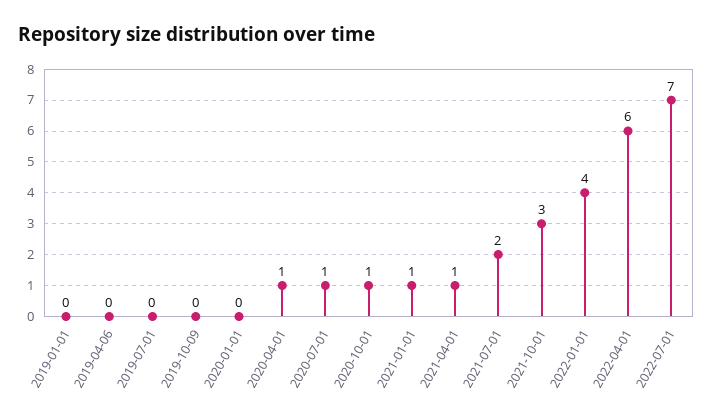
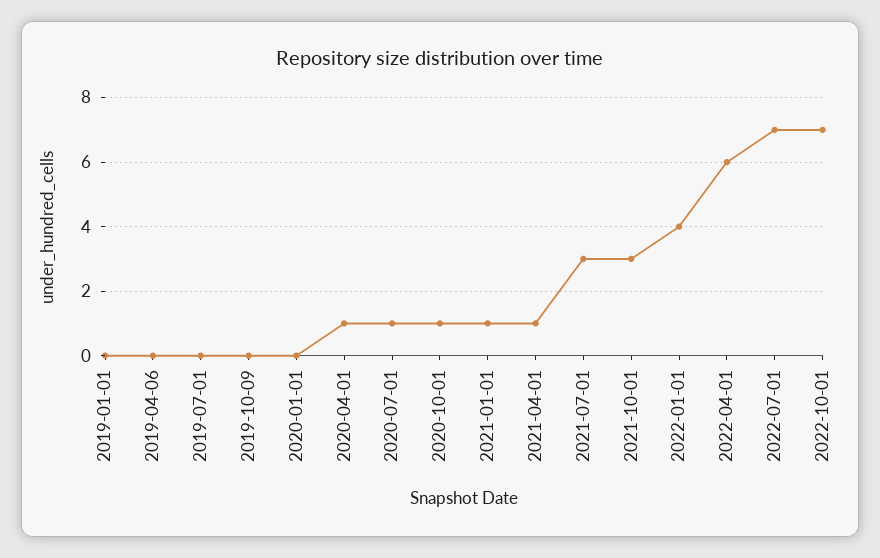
2021-07-01: 2 -> 3
2022-10-01: none -> 7

